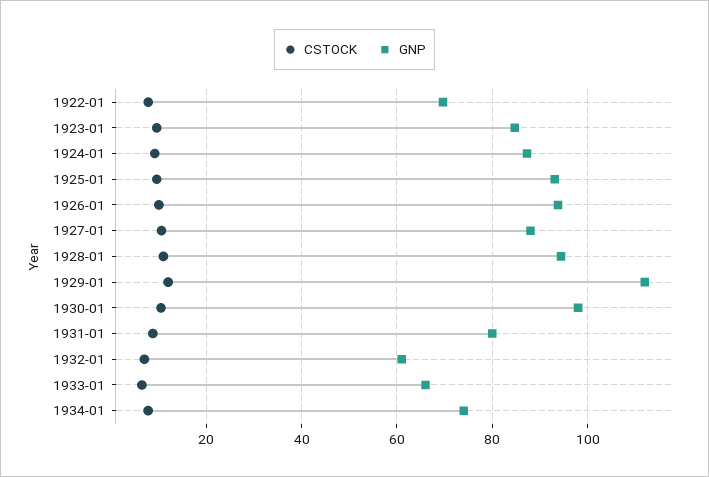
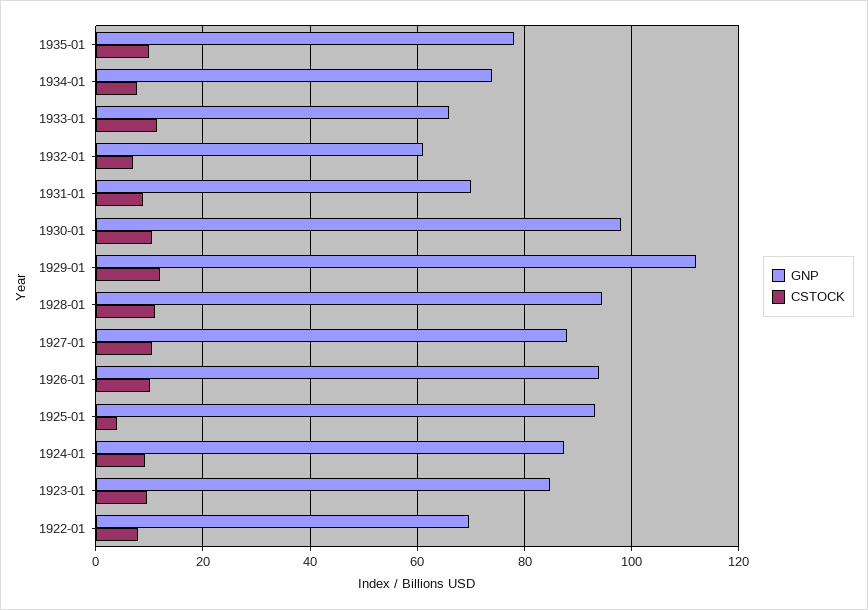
CSTOCK, 1925-01: 10 -> 4
GNP, 1931-01: 80 -> 70
CSTOCK, 1933-01: 6 -> 12
GNP, 1935-01: none -> 78
CSTOCK, 1935-01: none -> 10

